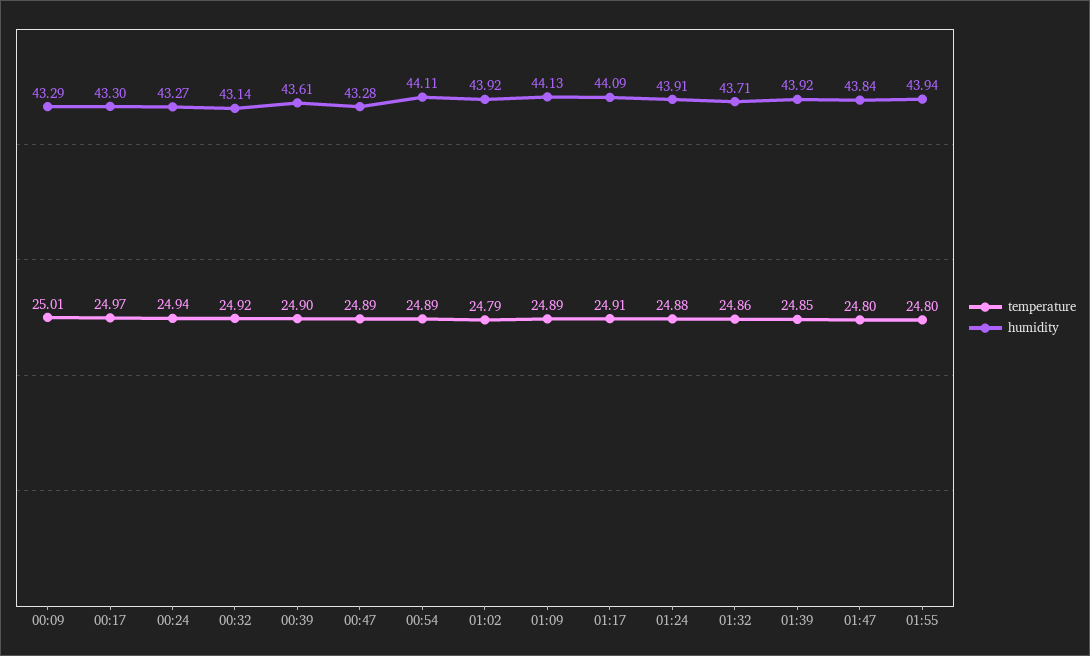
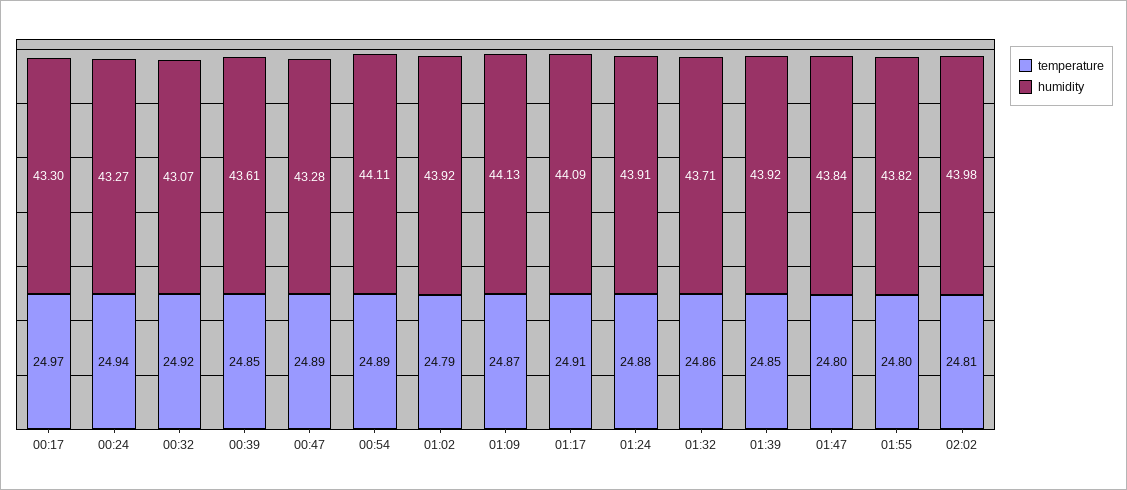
temperature, 00:09: 25.01 -> none
humidity, 00:09: 43.29 -> none
humidity, 00:32: 43.14 -> 43.07
temperature, 00:39: 24.9 -> 24.85
temperature, 01:09: 24.89 -> 24.87
humidity, 01:55: 43.94 -> 43.82
temperature, 02:02: none -> 24.81
humidity, 02:02: none -> 43.98

